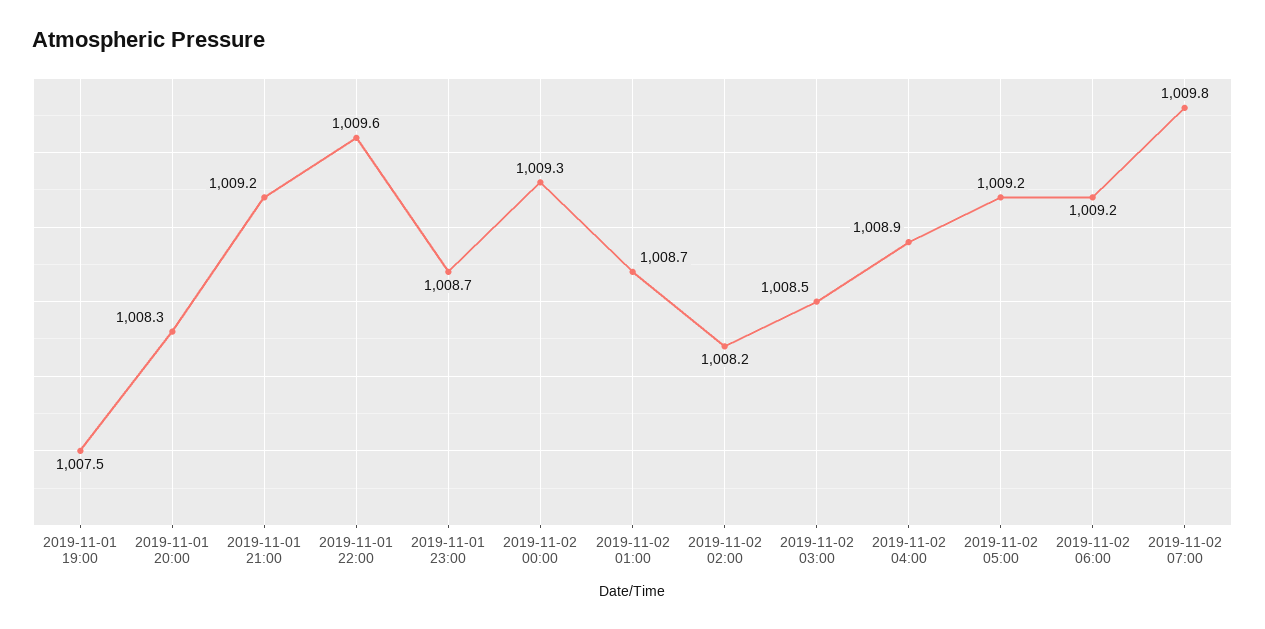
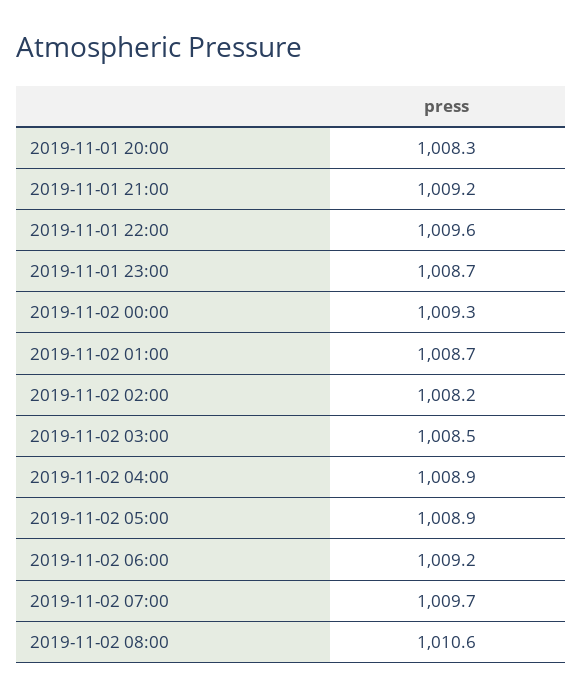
2019-11-01 19:00: 1007.5 -> none
2019-11-02 05:00: 1009.2 -> 1008.9
2019-11-02 07:00: 1009.8 -> 1009.7
2019-11-02 08:00: none -> 1010.6

